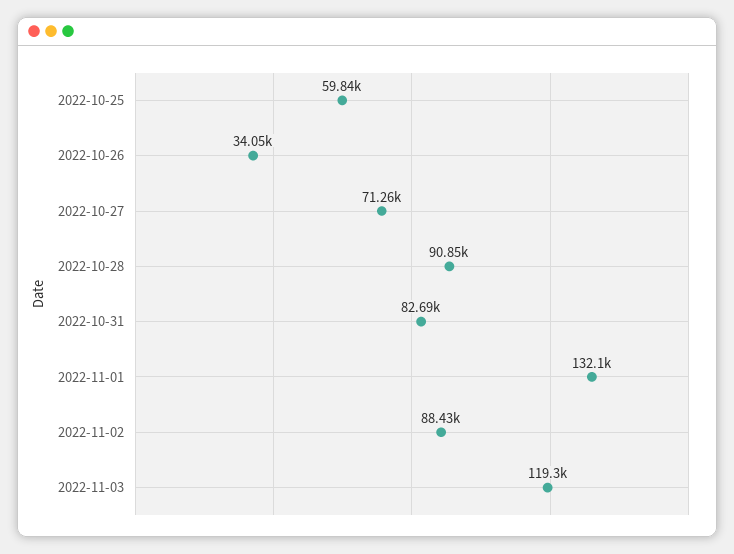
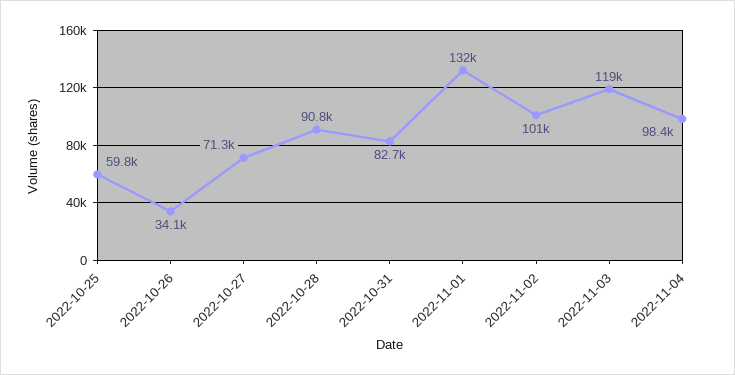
2022-11-02: 88430 -> 101000
2022-11-04: none -> 98400

